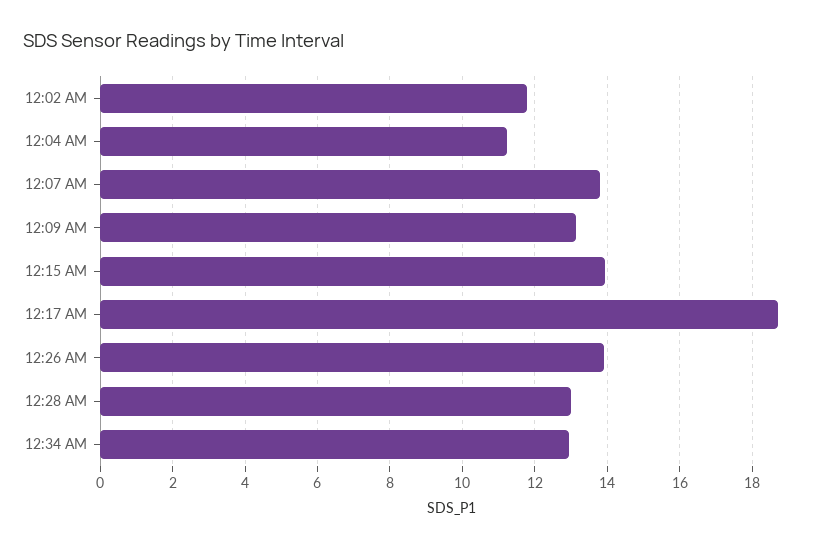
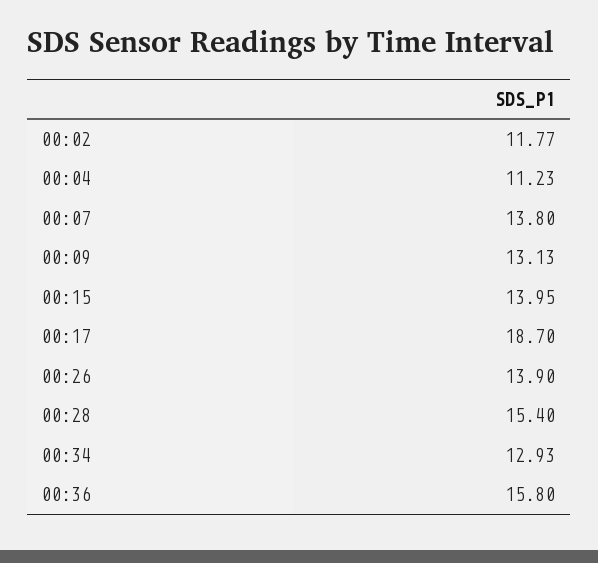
12:28 AM: 13 -> 15.4
00:36: none -> 15.8

